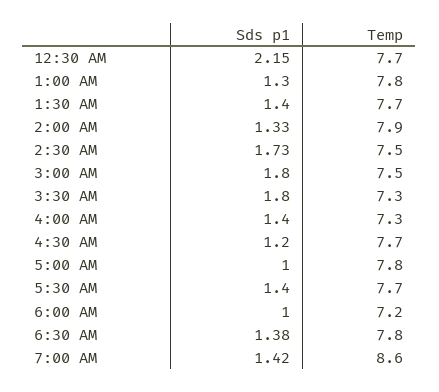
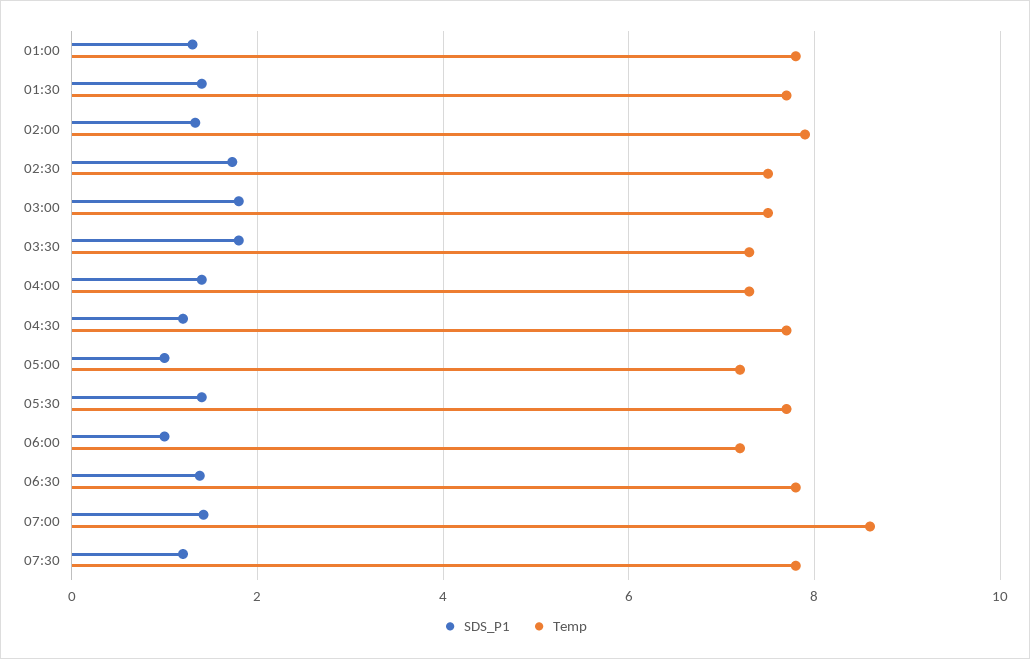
Sds p1, 12:30 AM: 2.15 -> none
Temp, 12:30 AM: 7.7 -> none
Temp, 5:00 AM: 7.8 -> 7.2
Sds p1, 07:30: none -> 1.2
Temp, 07:30: none -> 7.8

